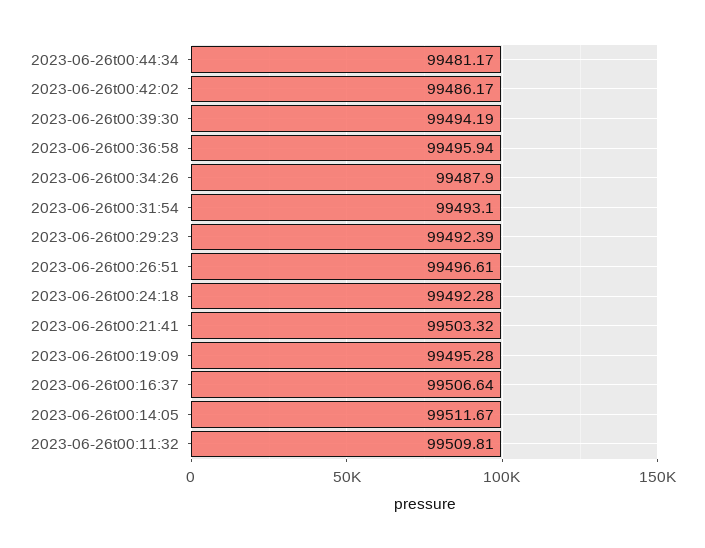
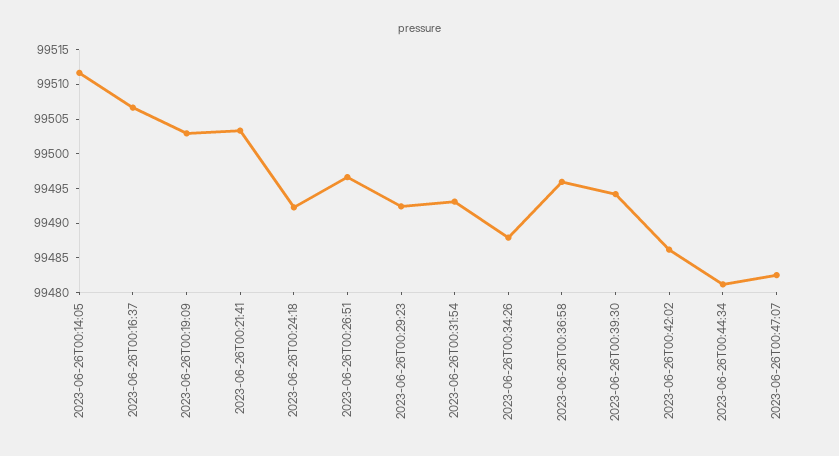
2023-06-26t00:19:09: 99495.28 -> 99502.5
2023-06-26t00:11:32: 99509.81 -> none
2023-06-26T00:47:07: none -> 99482.5

